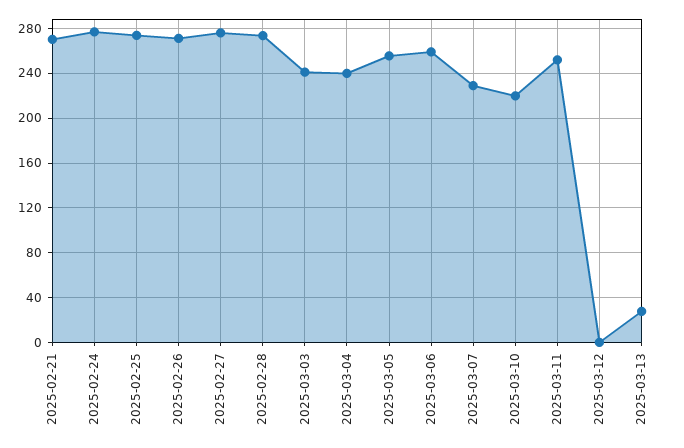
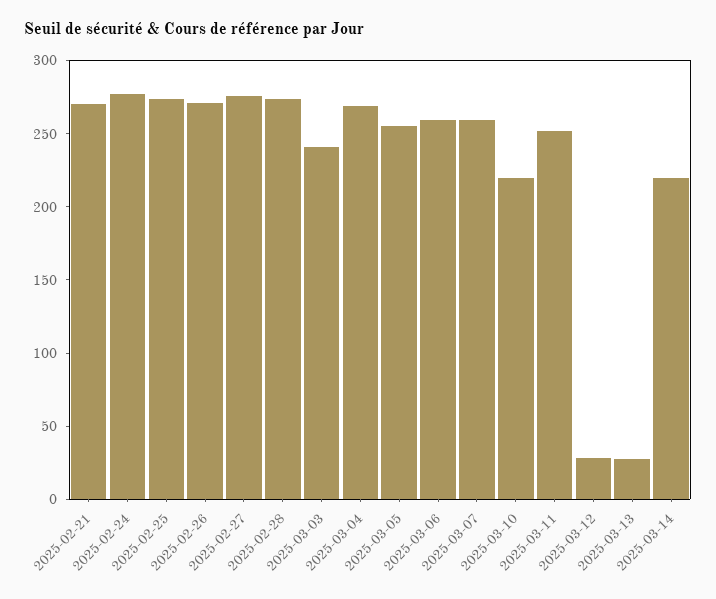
2025-03-04: 240 -> 270
2025-03-07: 230 -> 260
2025-03-12: 0 -> 30
2025-03-14: none -> 220

